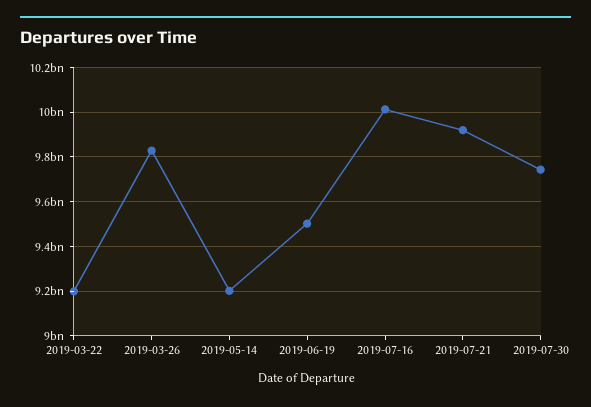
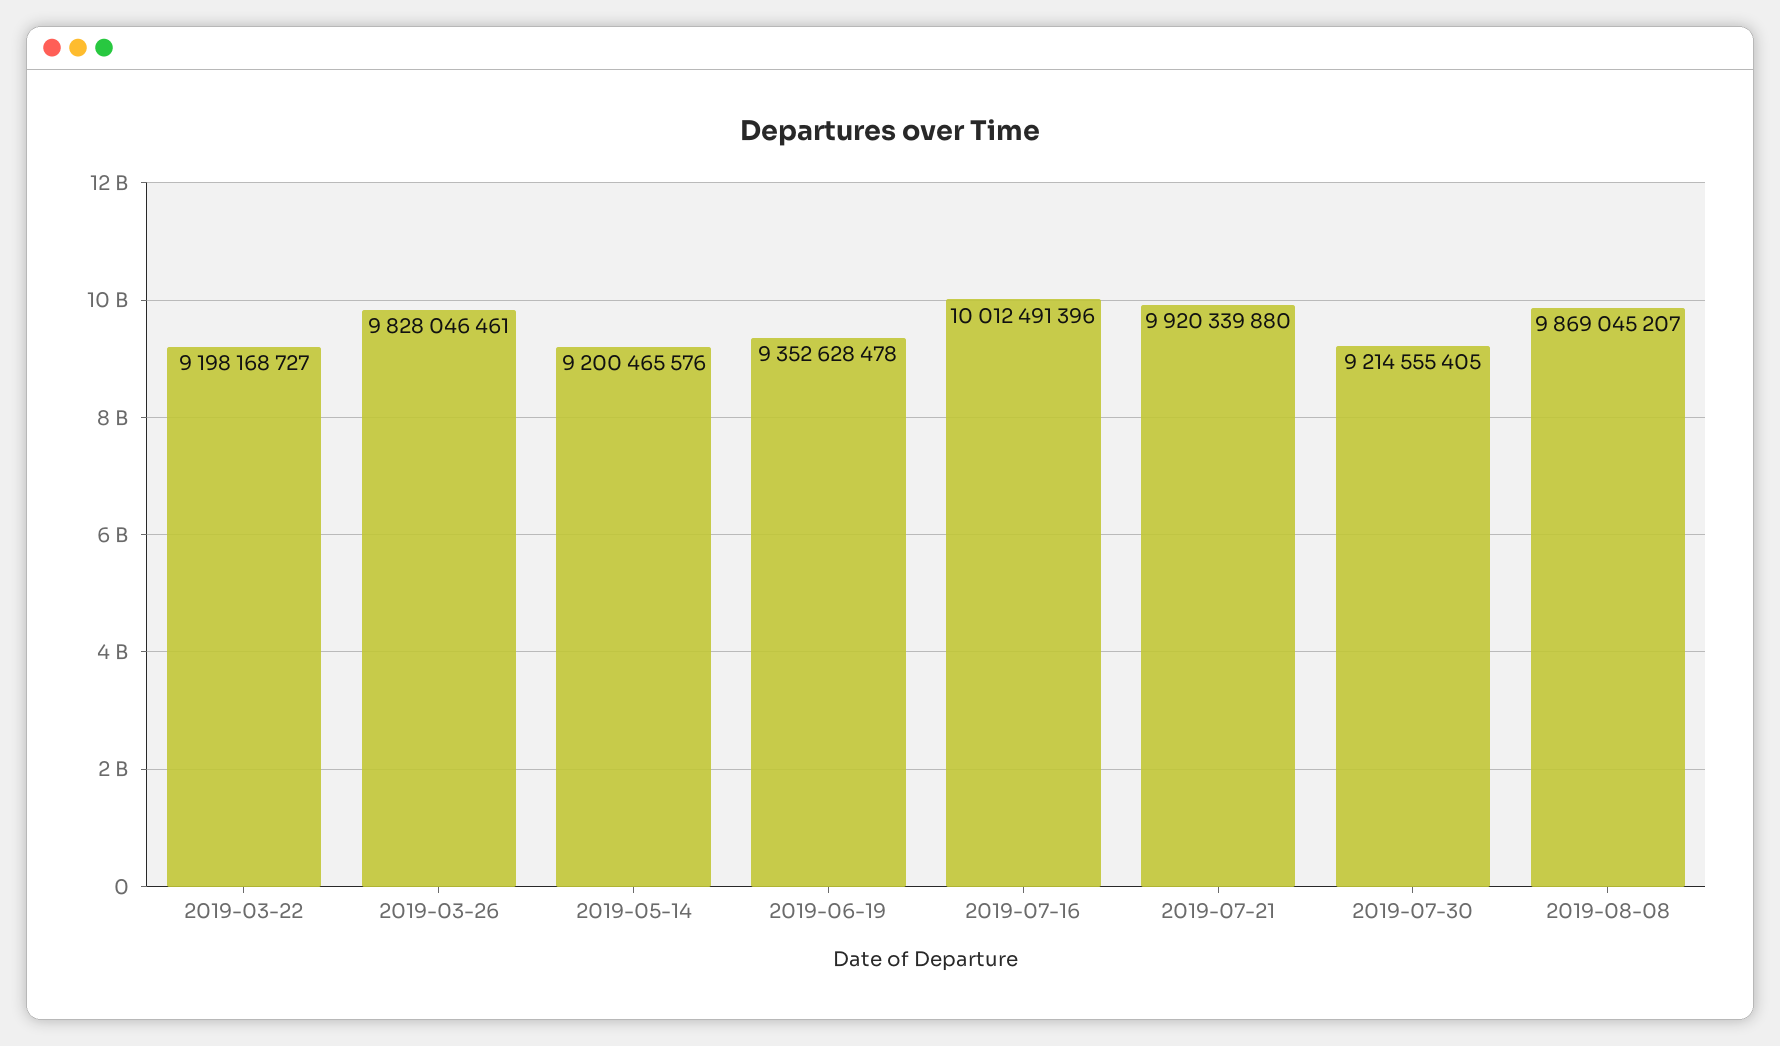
2019-06-19: 9500000000 -> 9352628478
2019-07-30: 9750000000 -> 9214555405
2019-08-08: none -> 9869045207

